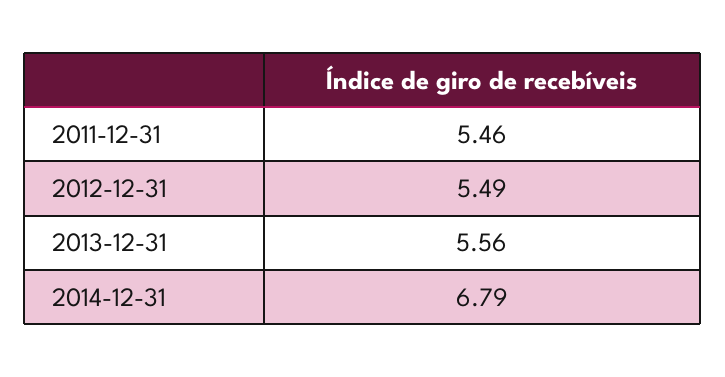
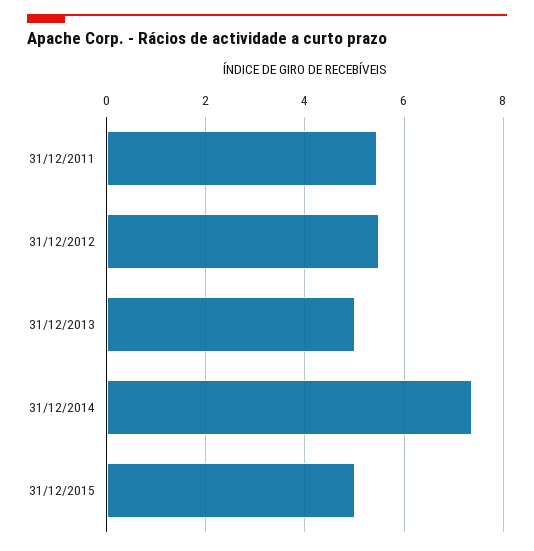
2013-12-31: 5.56 -> 5
2014-12-31: 6.79 -> 7.4
31/12/2015: none -> 5

